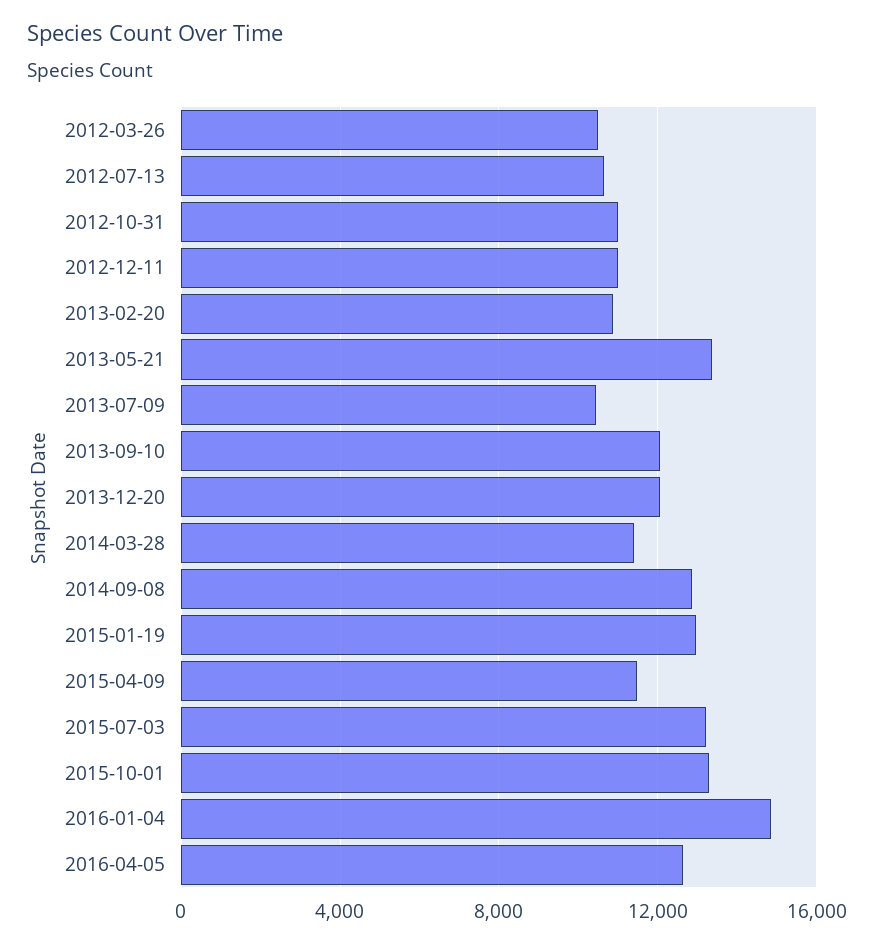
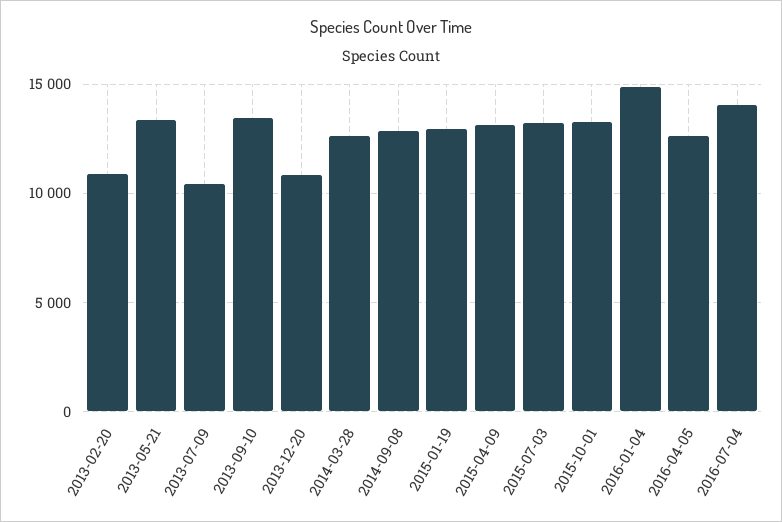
2012-03-26: 10500 -> none
2012-07-13: 10500 -> none
2012-10-31: 11000 -> none
2012-12-11: 11000 -> none
2013-09-10: 12000 -> 13500
2013-12-20: 12000 -> 11000
2014-03-28: 11500 -> 12500
2015-04-09: 11500 -> 13000
2016-07-04: none -> 14000

